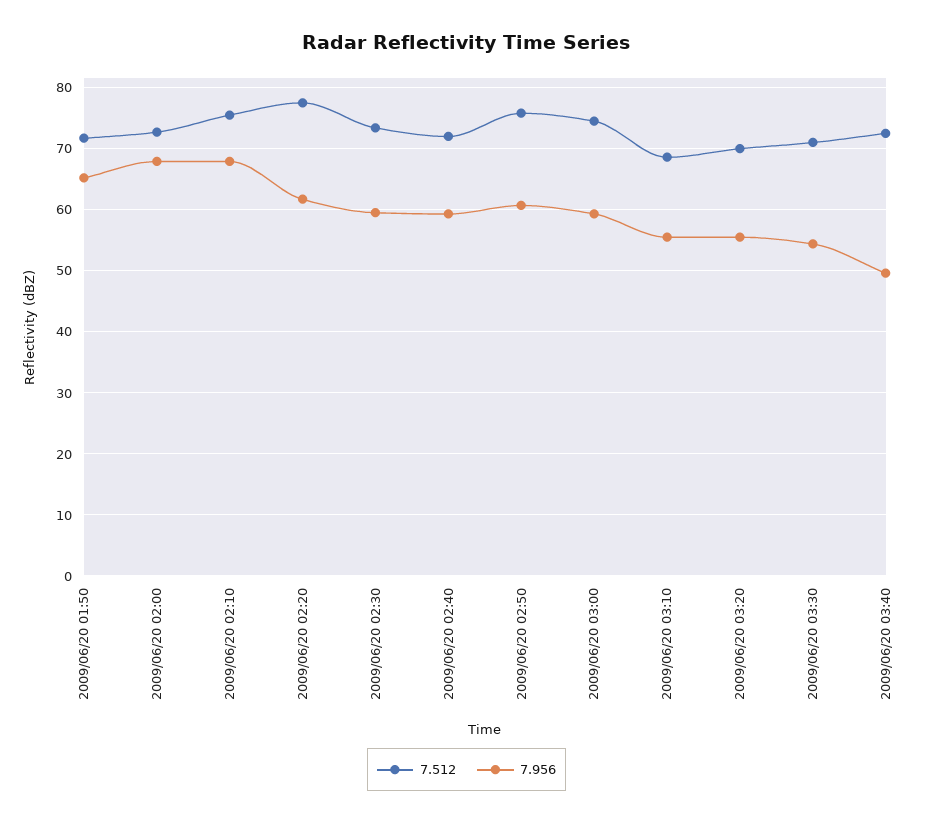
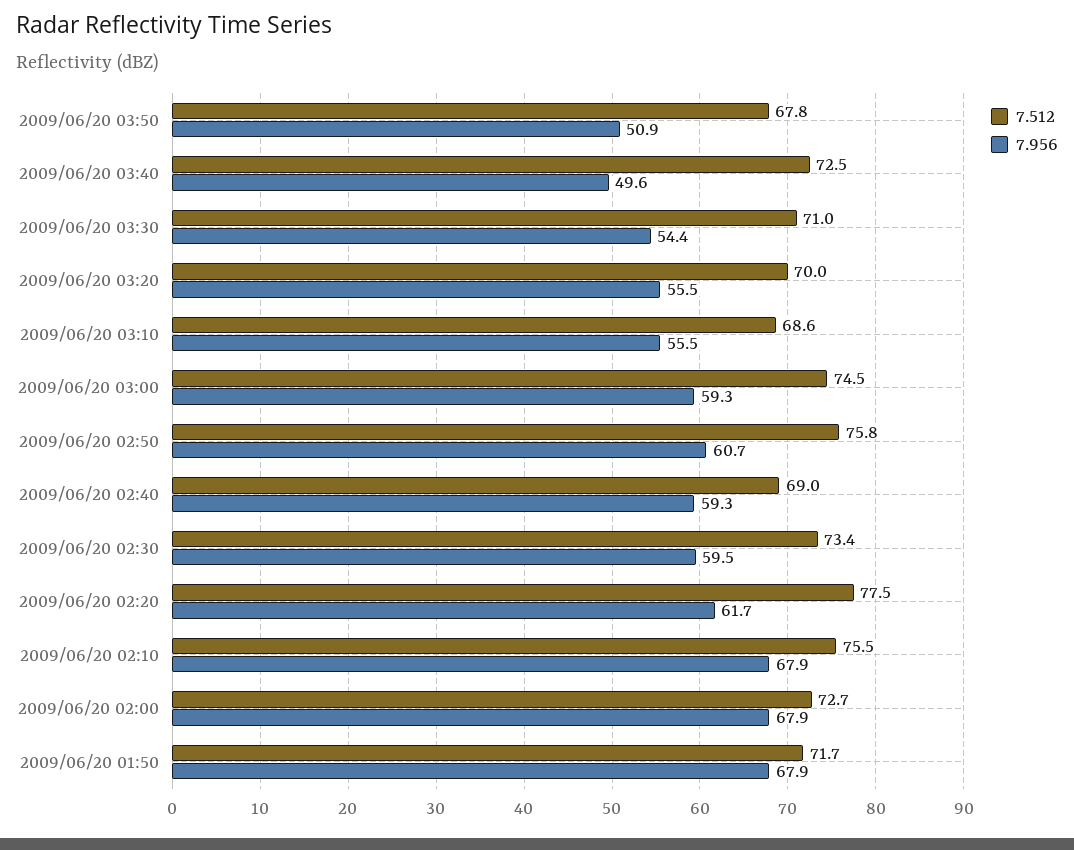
7.956, 2009/06/20 01:50: 65 -> 67.9
7.512, 2009/06/20 02:40: 72 -> 69
7.512, 2009/06/20 03:50: none -> 67.8
7.956, 2009/06/20 03:50: none -> 50.9

